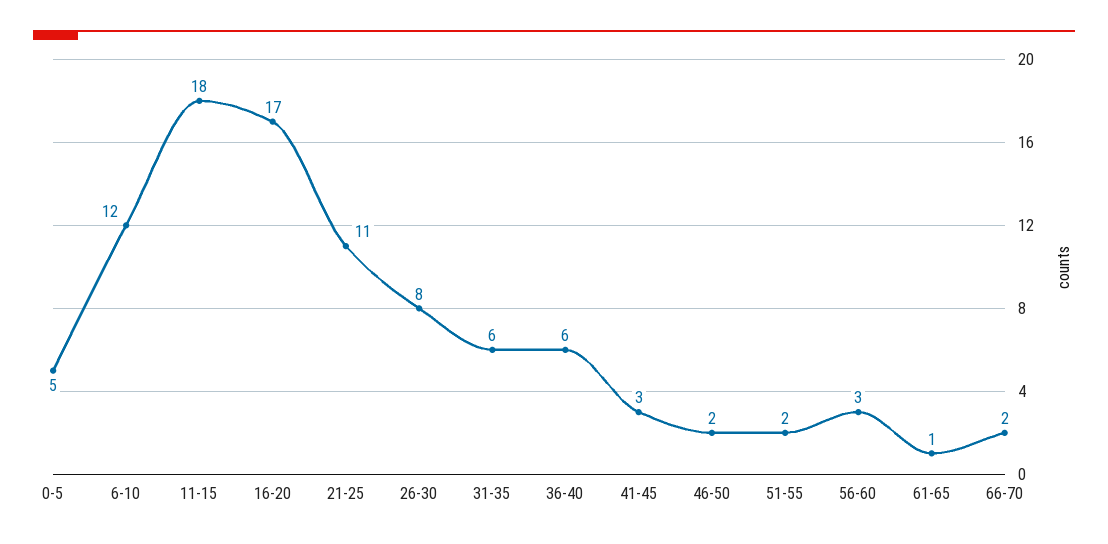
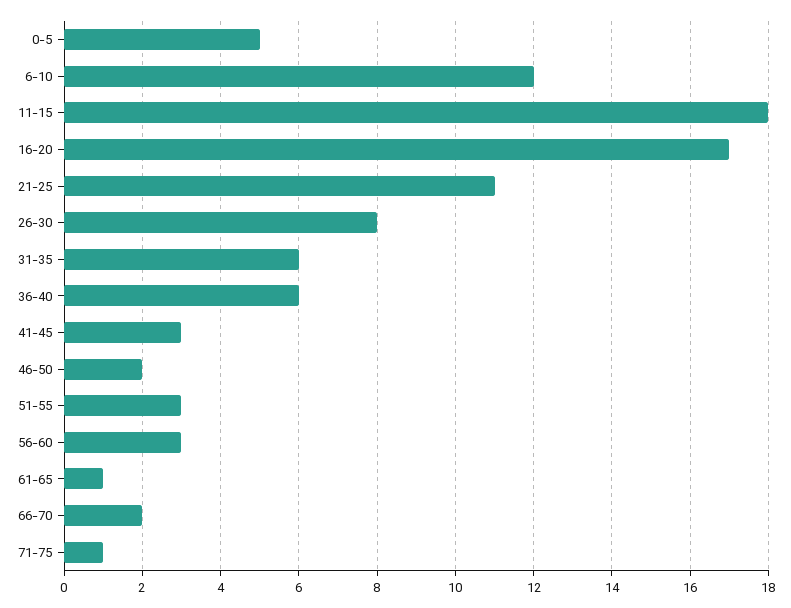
51-55: 2 -> 3
71-75: none -> 1

